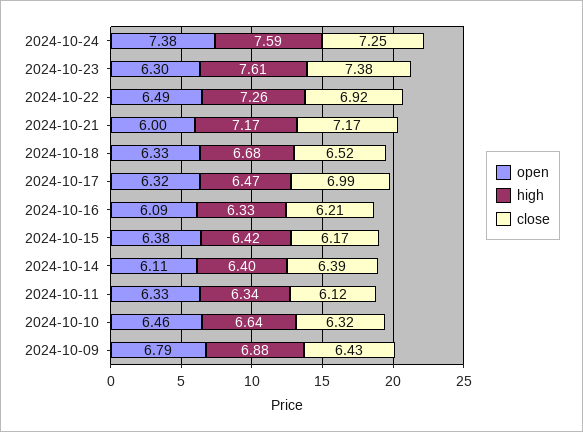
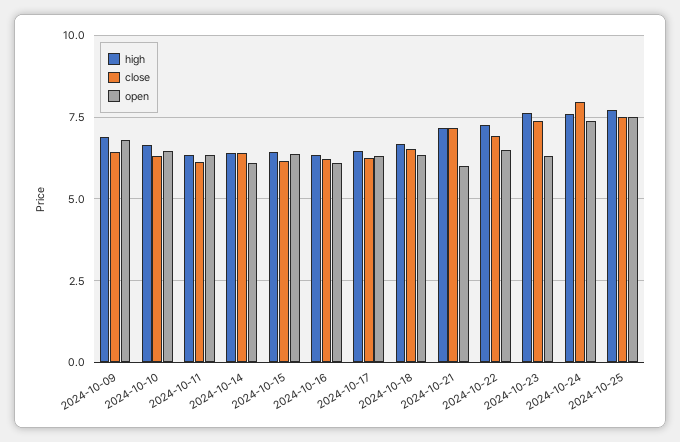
close, 2024-10-24: 7.25 -> 8
close, 2024-10-17: 6.99 -> 6.25
high, 2024-10-25: none -> 7.75
close, 2024-10-25: none -> 7.5
open, 2024-10-25: none -> 7.5

